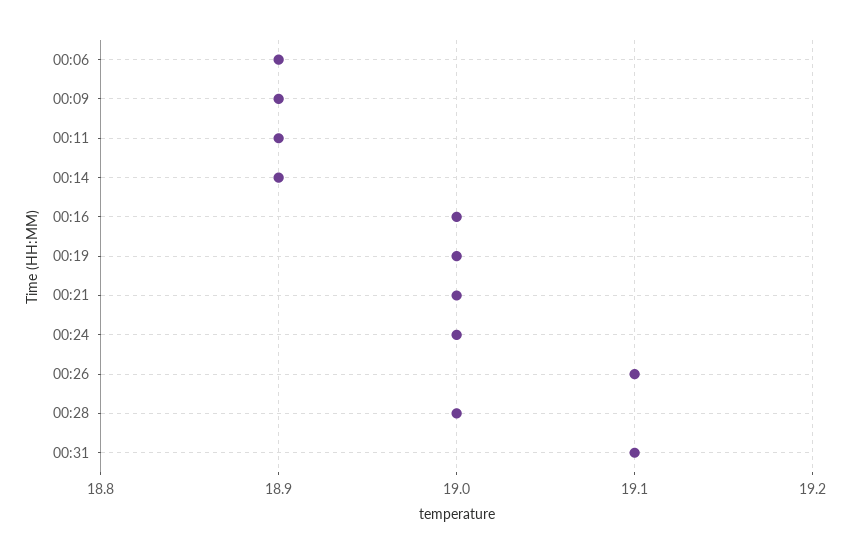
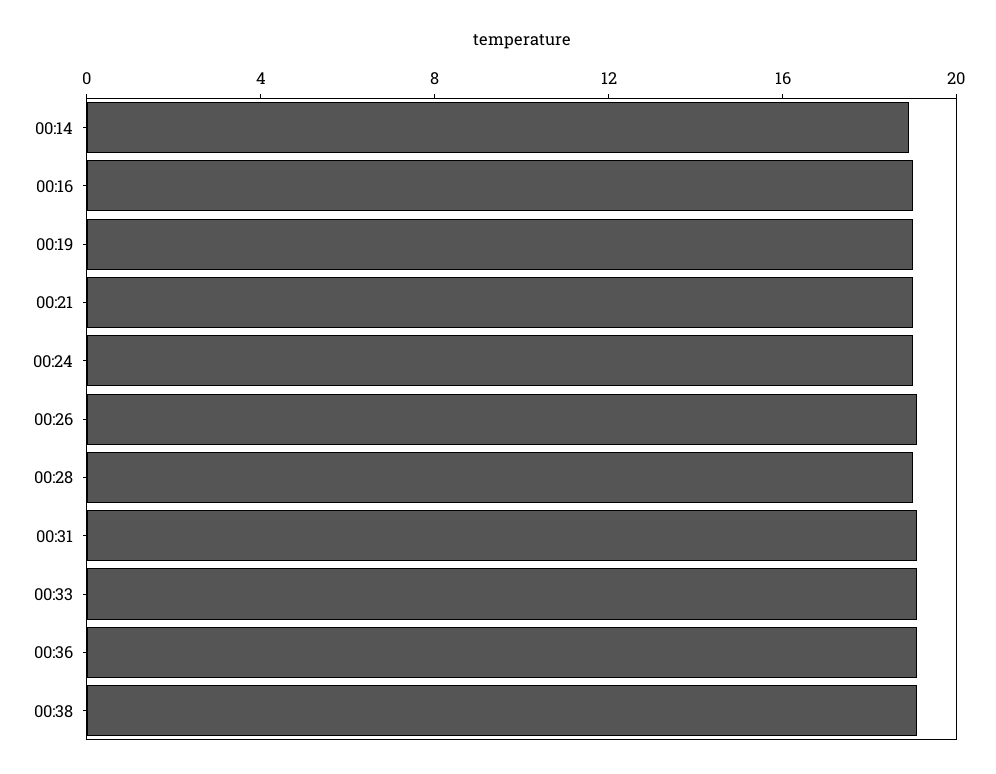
00:06: 18.9 -> none
00:09: 18.9 -> none
00:11: 18.9 -> none
00:33: none -> 19
00:36: none -> 19
00:38: none -> 19

